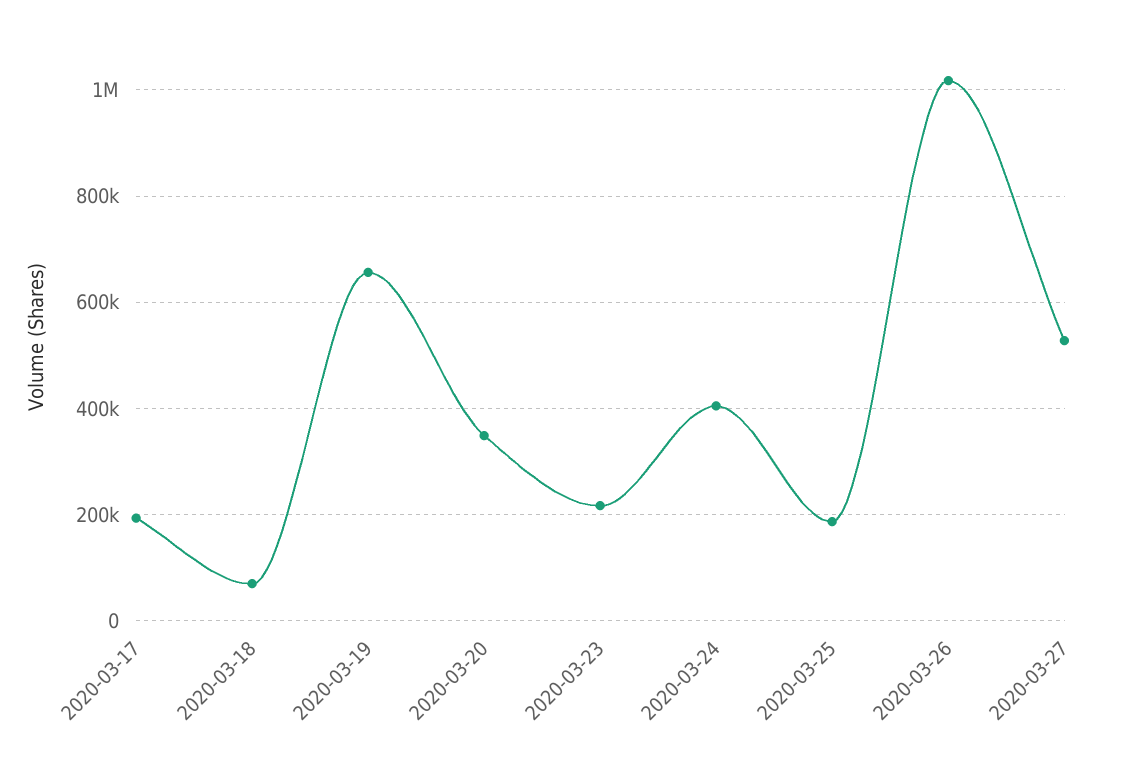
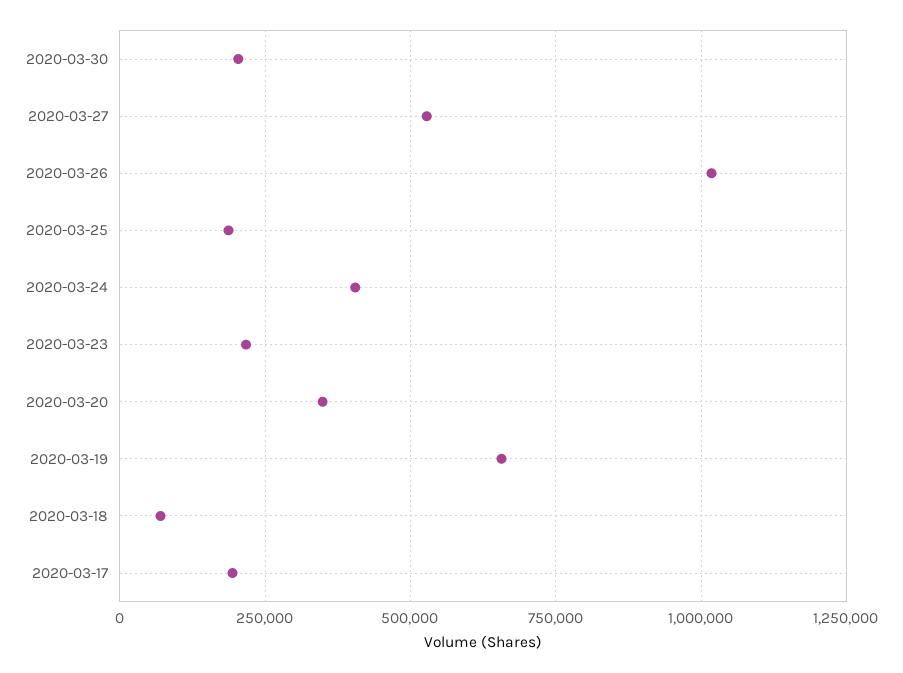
2020-03-30: none -> 200000

